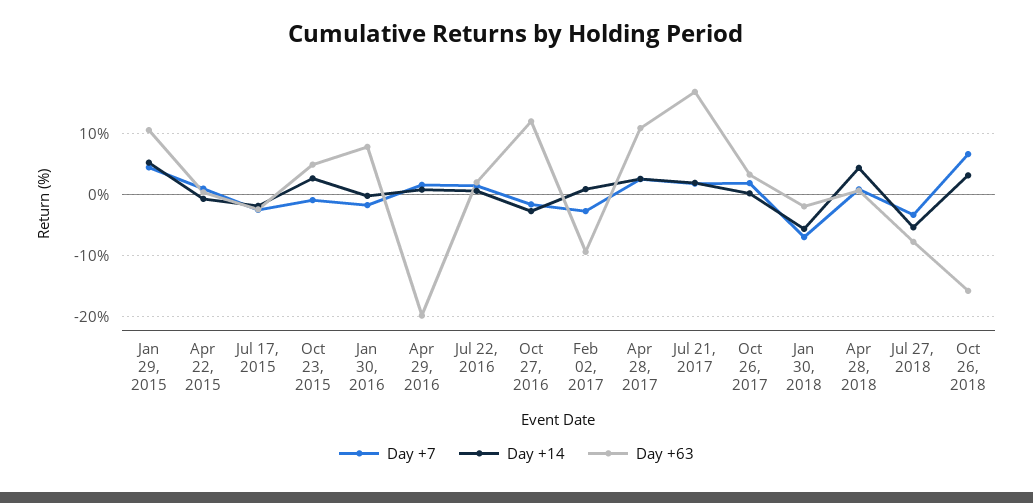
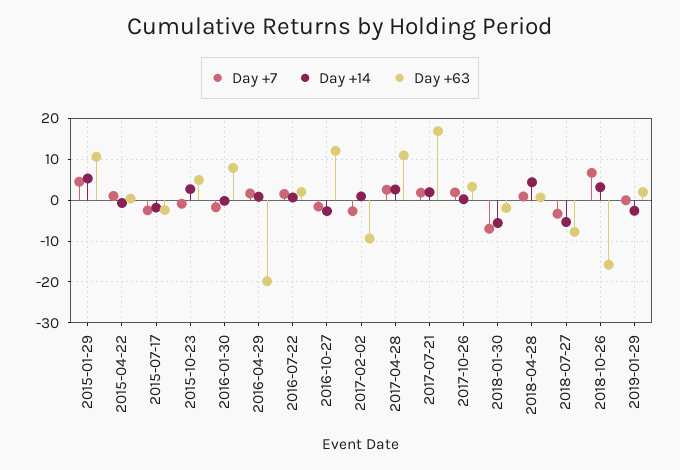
Day +7, 2019-01-29: none -> 0
Day +14, 2019-01-29: none -> -2
Day +63, 2019-01-29: none -> 2

